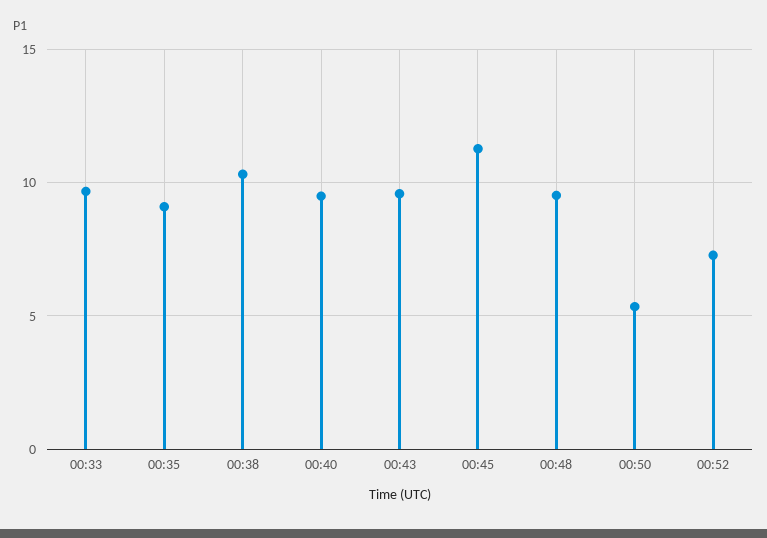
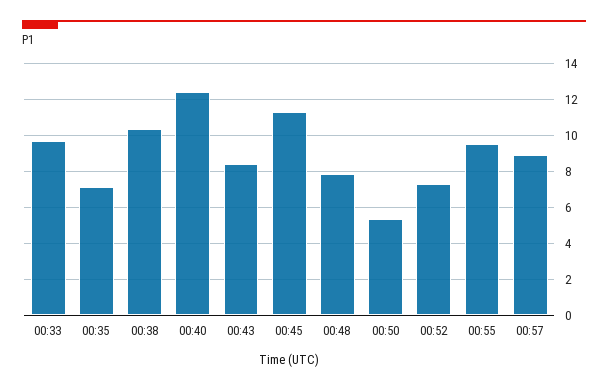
00:35: 9 -> 7
00:40: 9.5 -> 12.5
00:43: 9.5 -> 8.5
00:48: 9.5 -> 8
00:55: none -> 9.5
00:57: none -> 9

